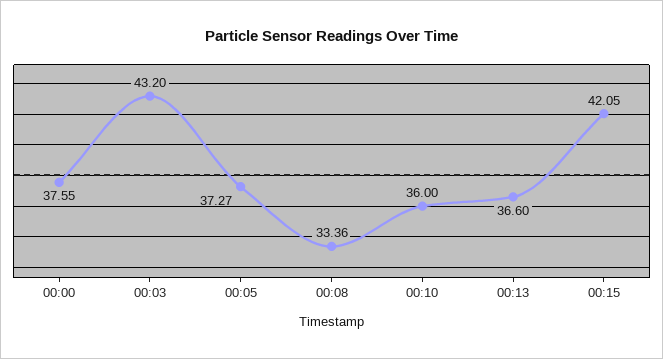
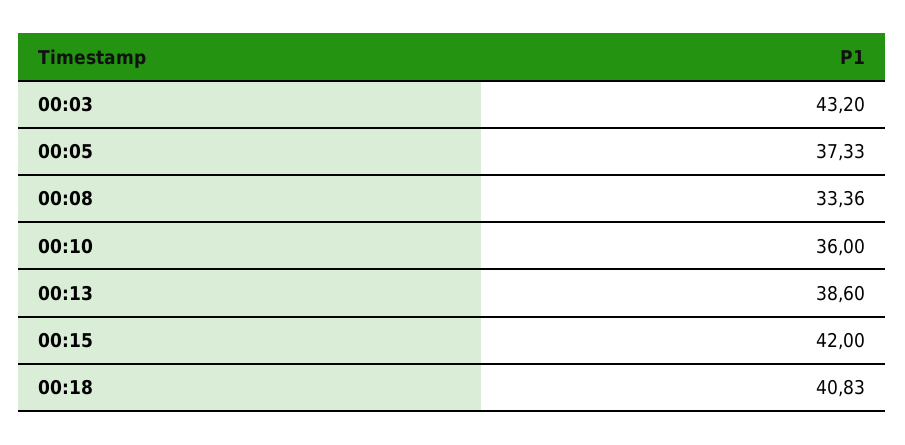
00:00: 37.55 -> none
00:05: 37.27 -> 37.33
00:13: 36.6 -> 38.6
00:15: 42.05 -> 42
00:18: none -> 40.83

